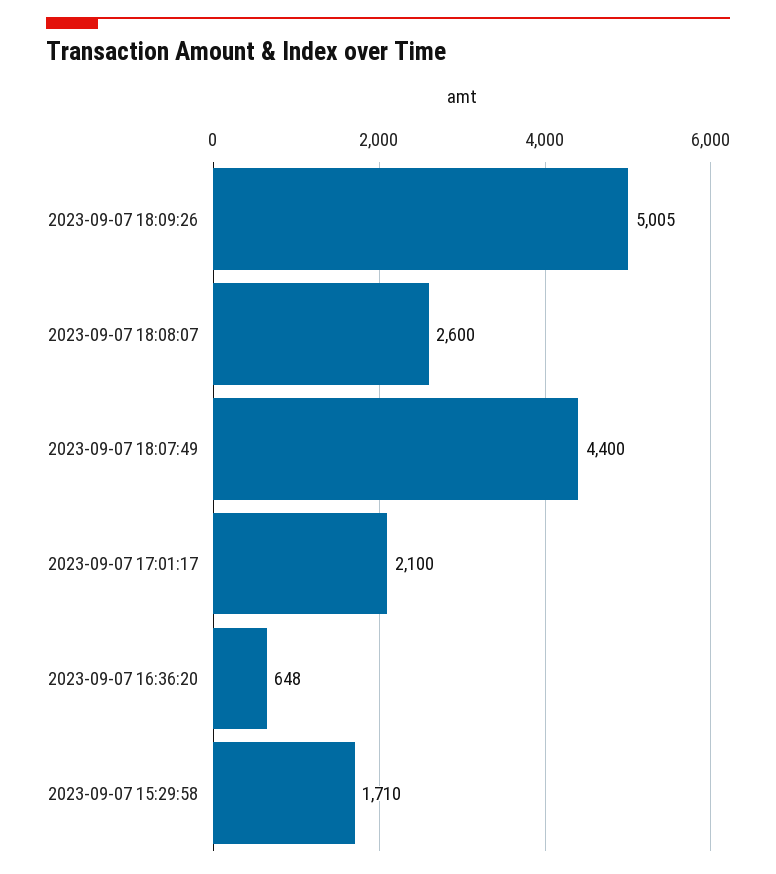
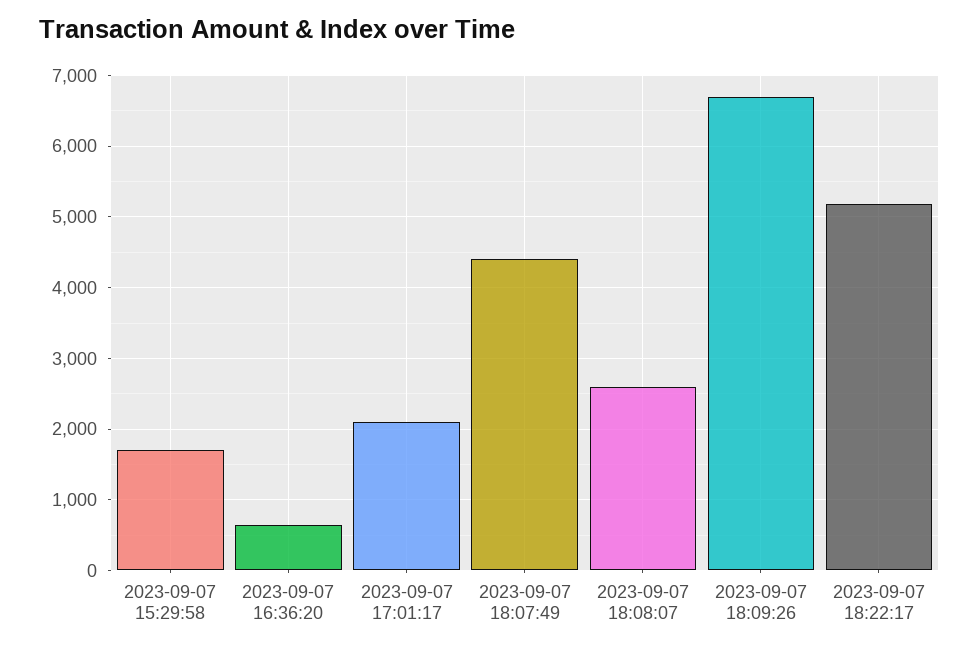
2023-09-07 18:09:26: 5005 -> 6700
2023-09-07 18:22:17: none -> 5200

